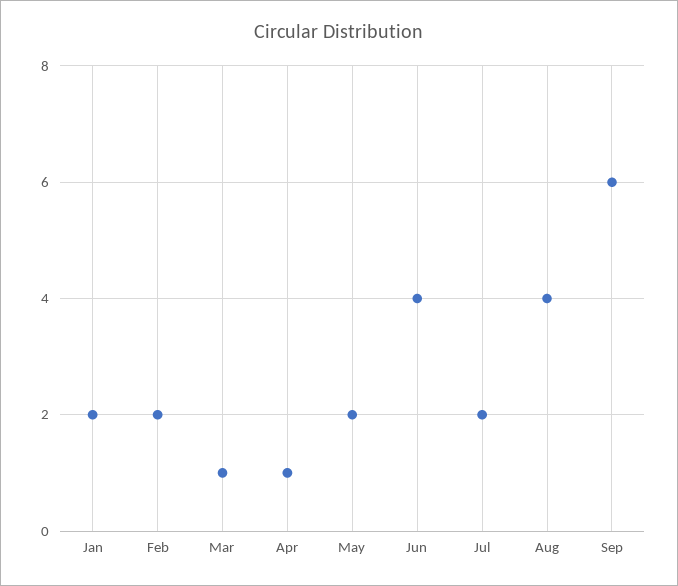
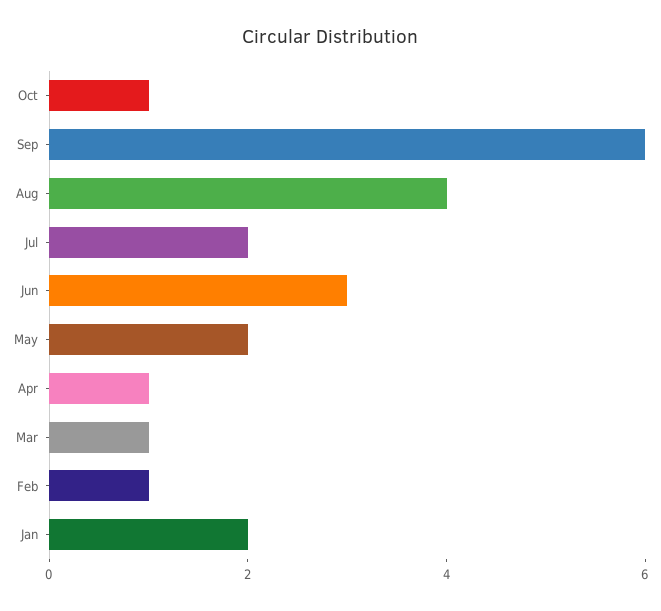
Feb: 2 -> 1
Jun: 4 -> 3
Oct: none -> 1

